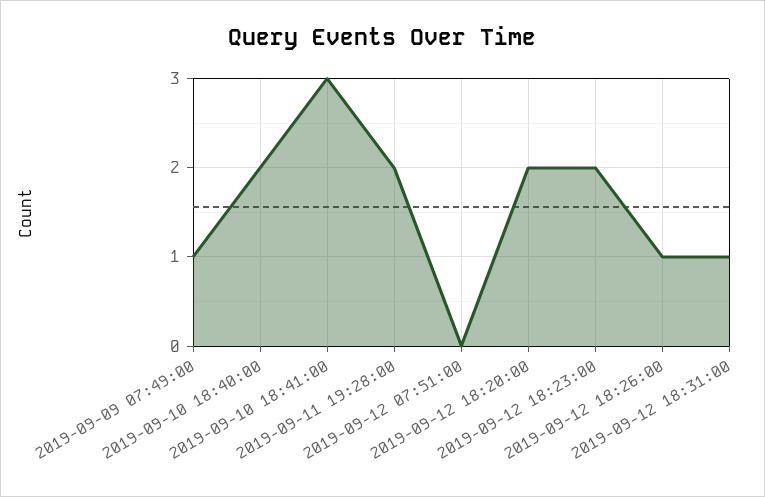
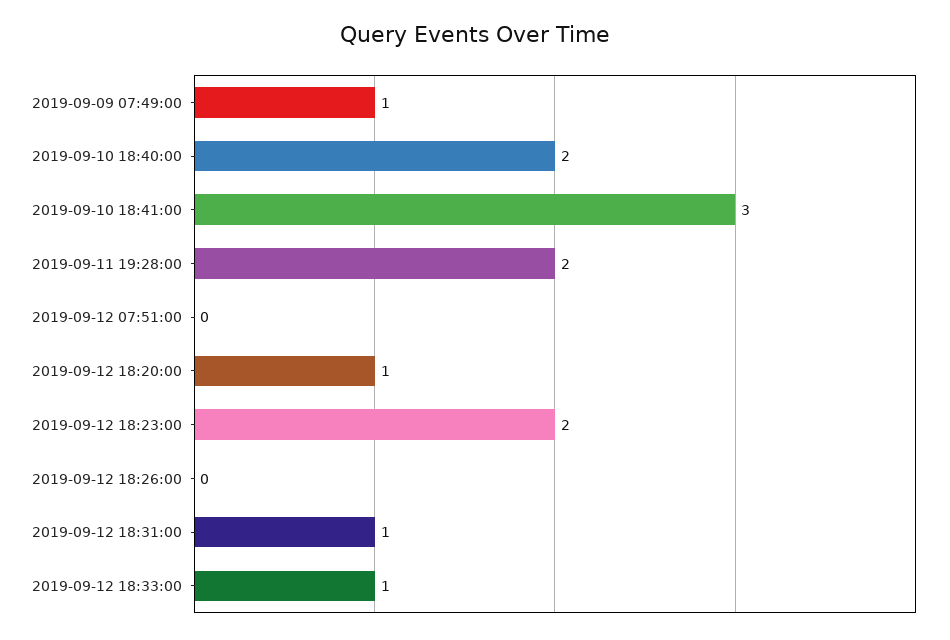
2019-09-12 18:20:00: 2 -> 1
2019-09-12 18:26:00: 1 -> 0
2019-09-12 18:33:00: none -> 1

